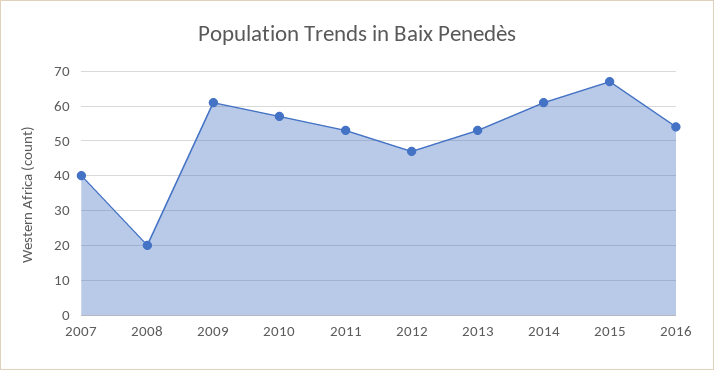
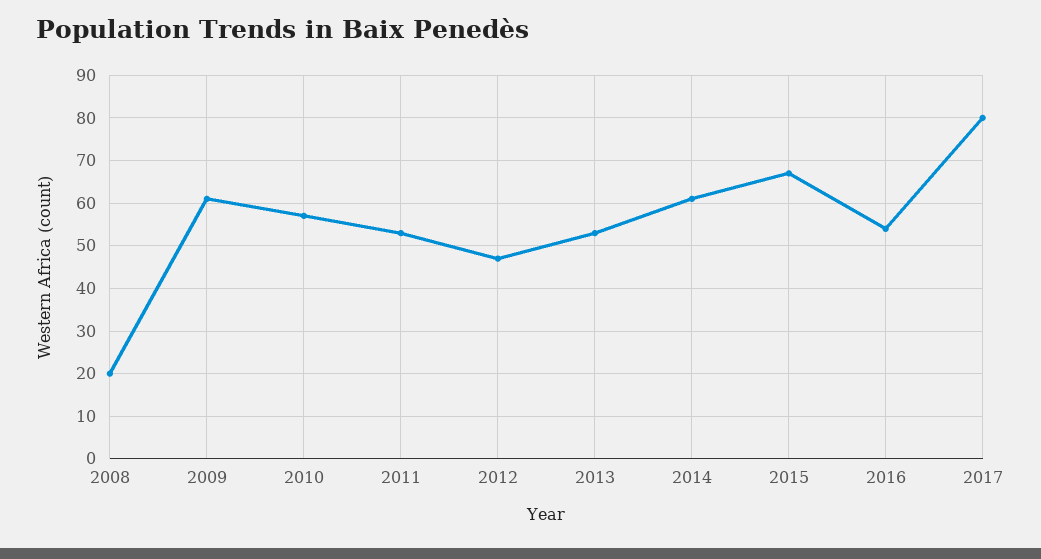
2007: 40 -> none
2017: none -> 80

